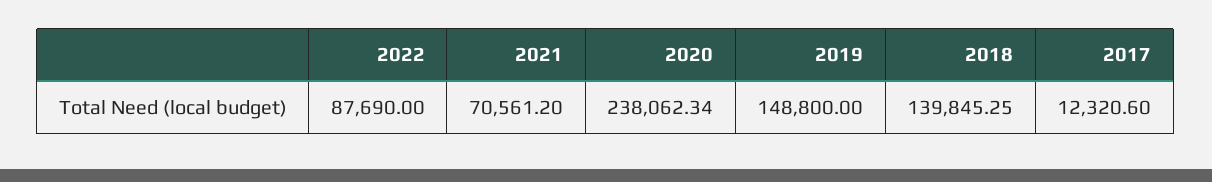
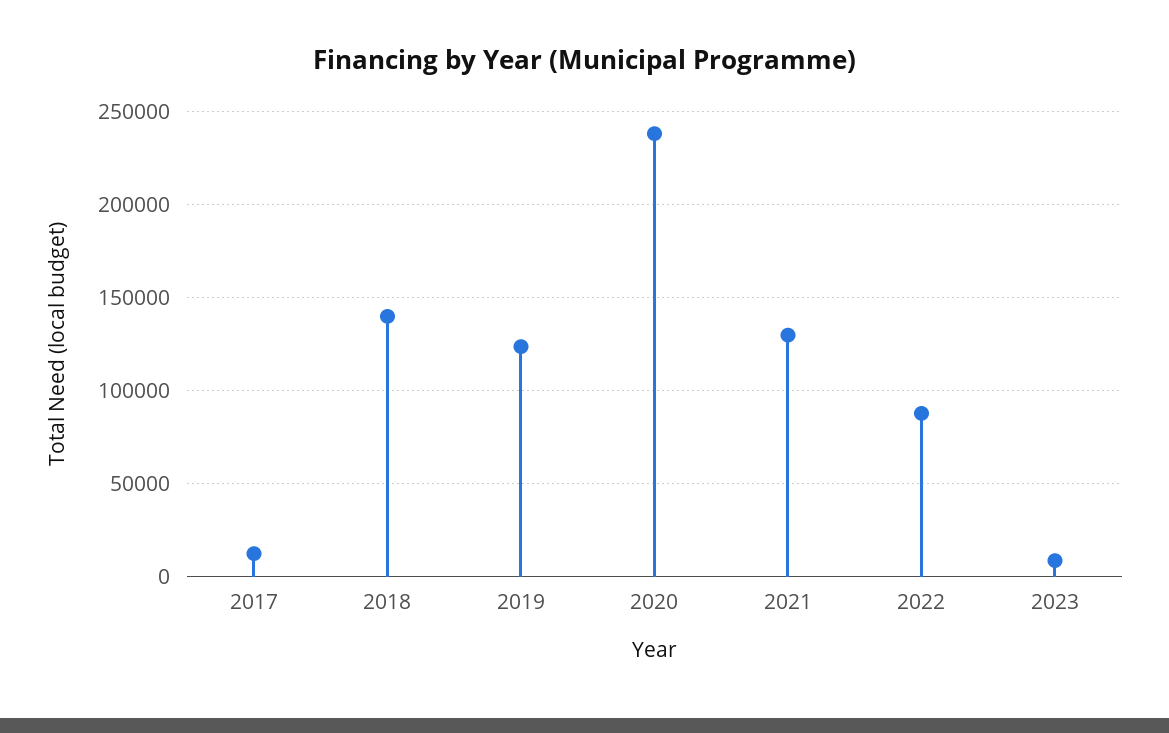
2021: 70561.2 -> 130000
2019: 148800 -> 125000
2023: none -> 10000

